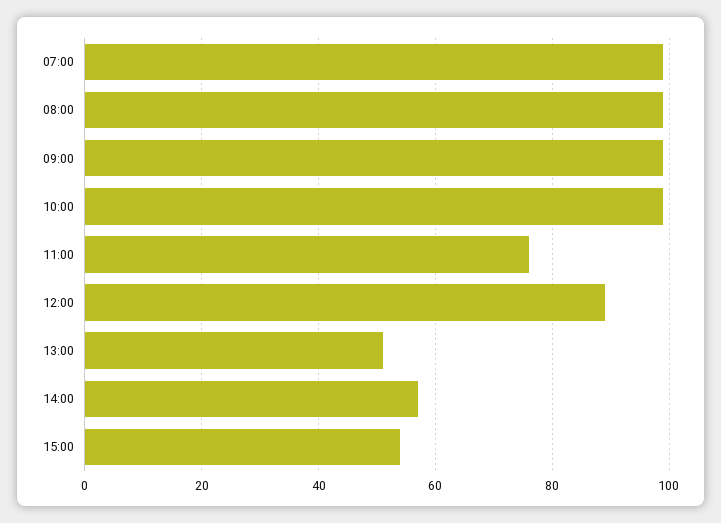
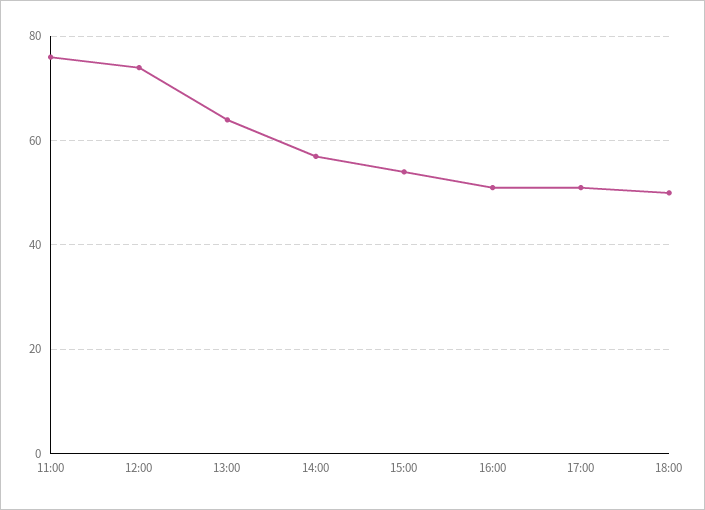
07:00: 100 -> none
08:00: 100 -> none
09:00: 100 -> none
10:00: 100 -> none
12:00: 90 -> 75
13:00: 50 -> 65
16:00: none -> 50
17:00: none -> 50
18:00: none -> 50

